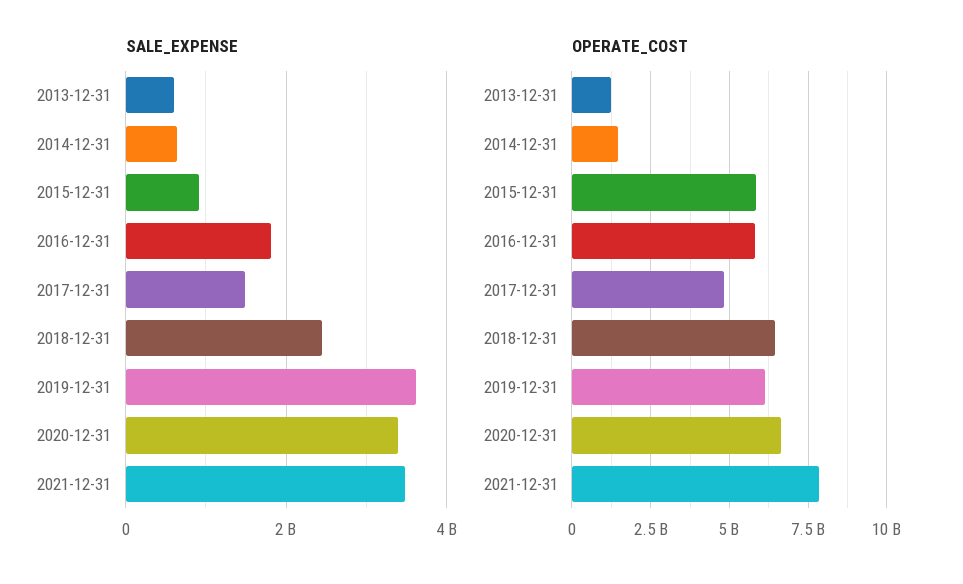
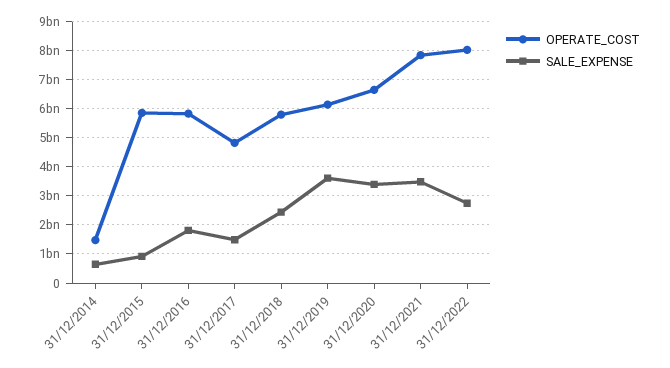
SALE_EXPENSE, 2013-12-31: 600000000 -> none
OPERATE_COST, 2013-12-31: 1250000000 -> none
OPERATE_COST, 2018-12-31: 6500000000 -> 5750000000
OPERATE_COST, 31/12/2022: none -> 8000000000
SALE_EXPENSE, 31/12/2022: none -> 2750000000

